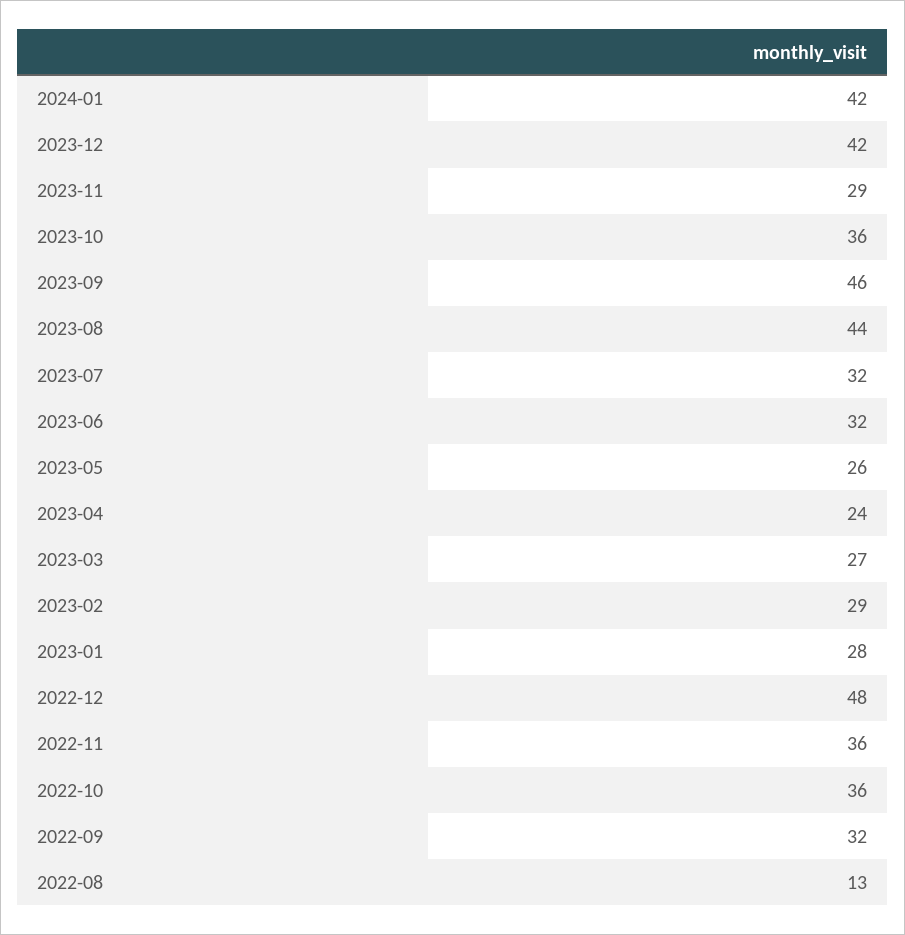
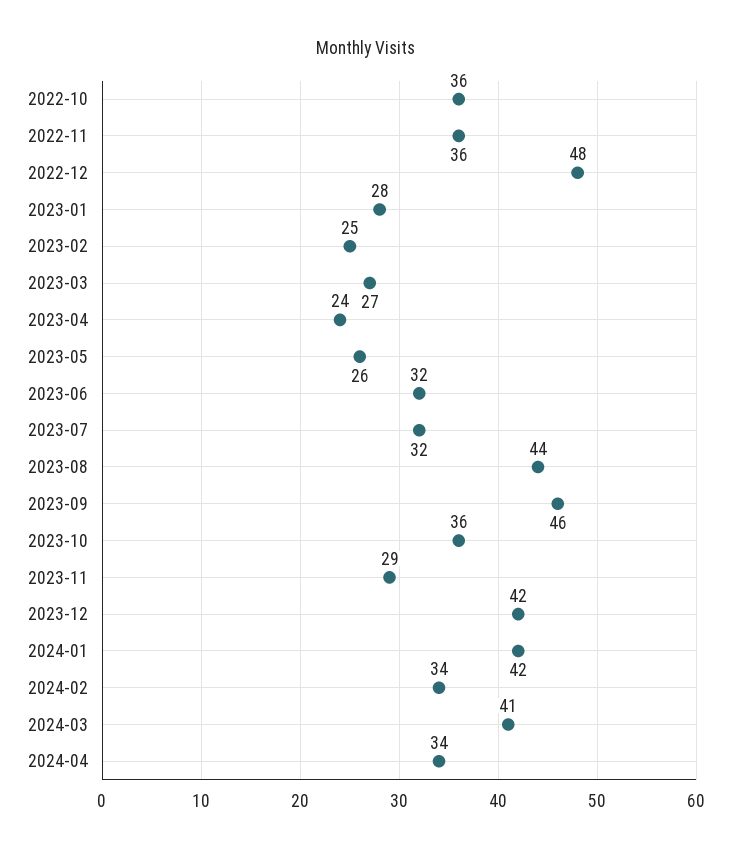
2023-02: 29 -> 25
2022-09: 32 -> none
2022-08: 13 -> none
2024-02: none -> 34
2024-03: none -> 41
2024-04: none -> 34

